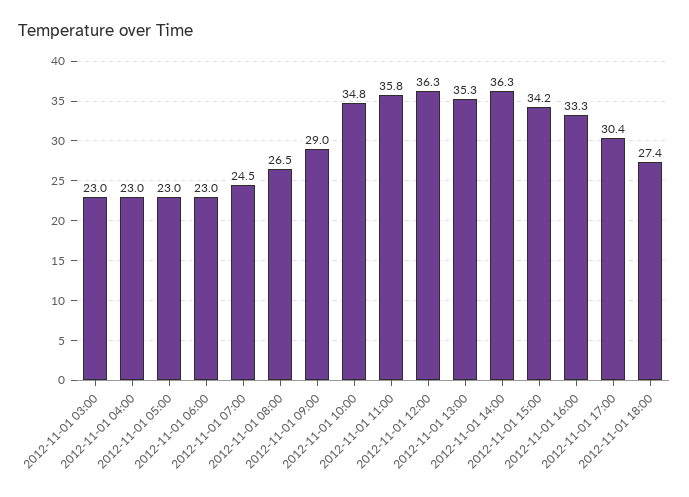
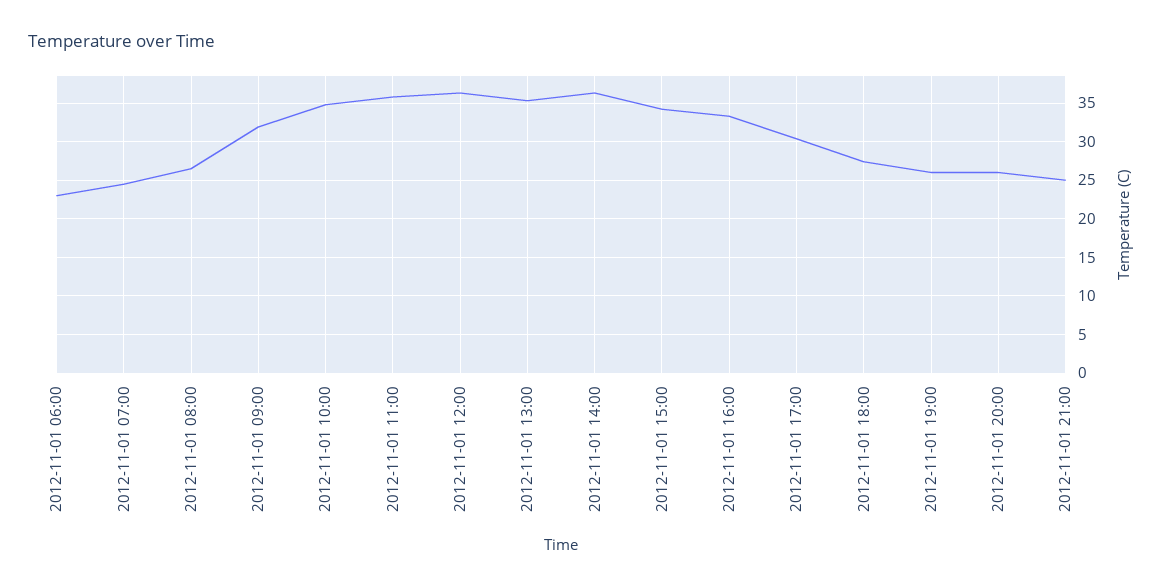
2012-11-01 03:00: 23 -> none
2012-11-01 04:00: 23 -> none
2012-11-01 05:00: 23 -> none
2012-11-01 09:00: 29 -> 32
2012-11-01 19:00: none -> 26
2012-11-01 20:00: none -> 26
2012-11-01 21:00: none -> 25

